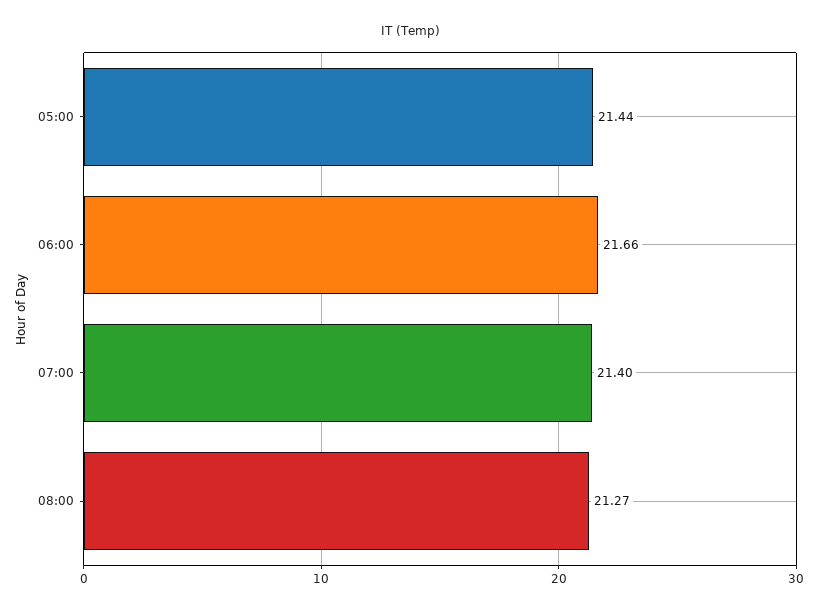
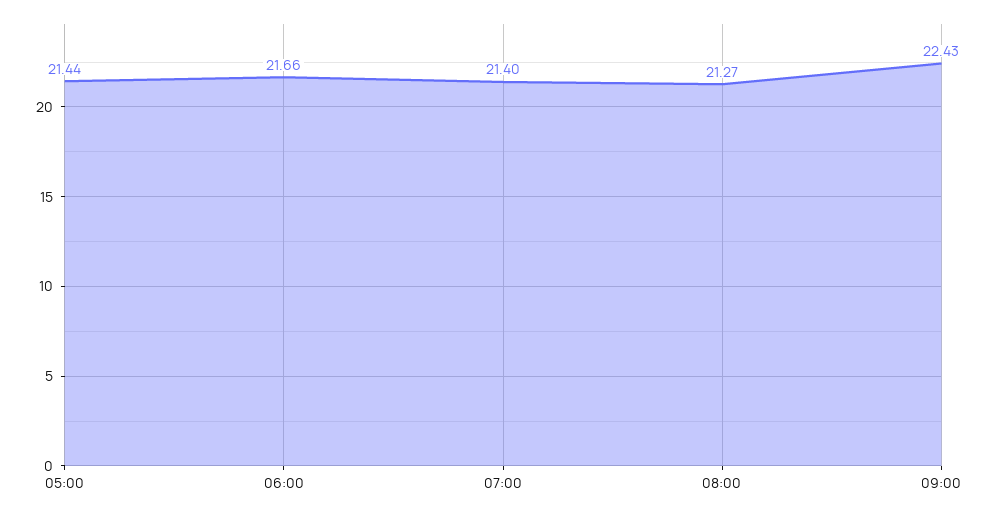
09:00: none -> 22.43

